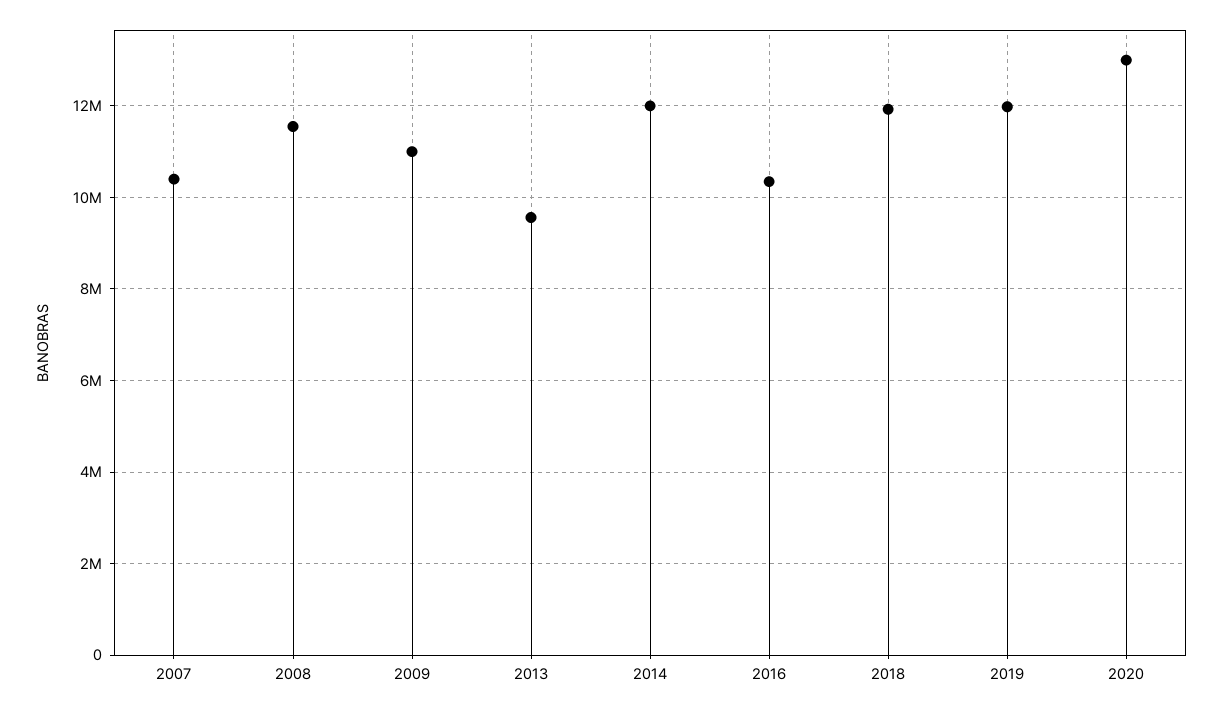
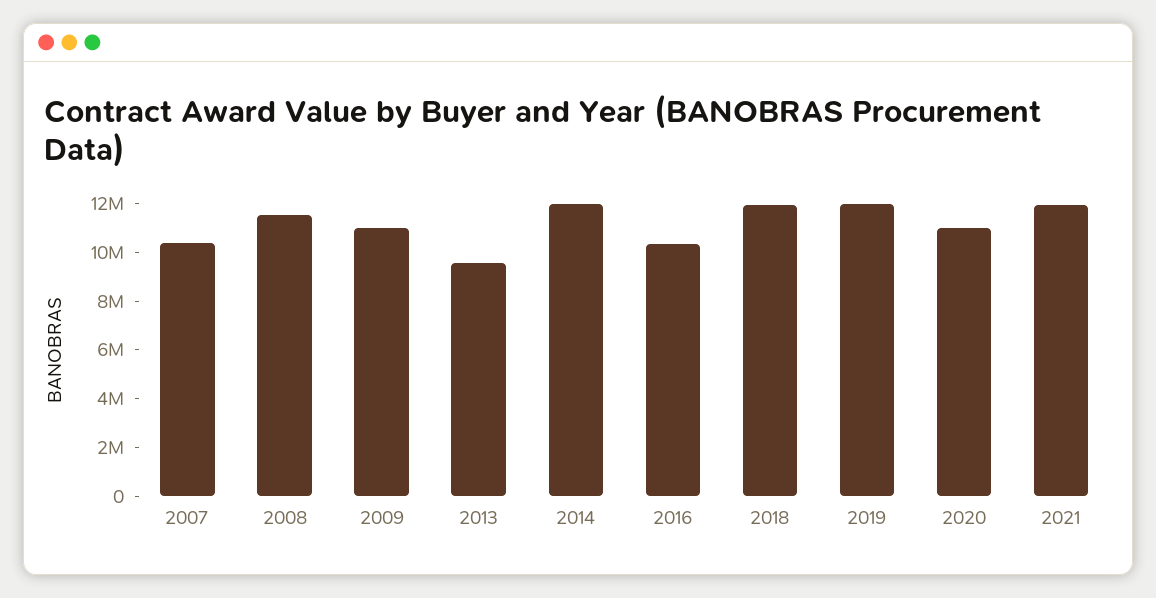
2020: 13000000 -> 11000000
2021: none -> 12000000

